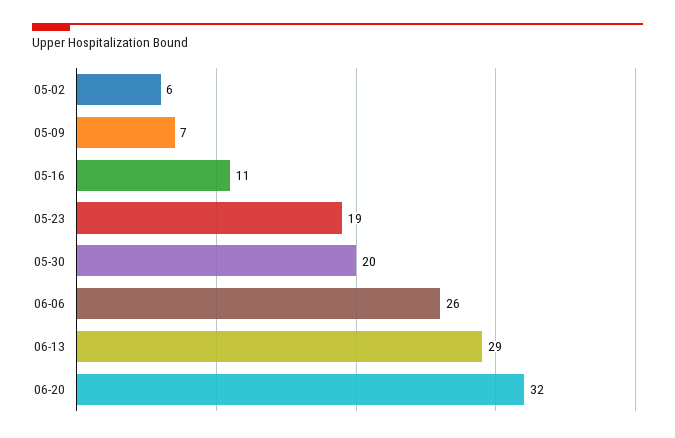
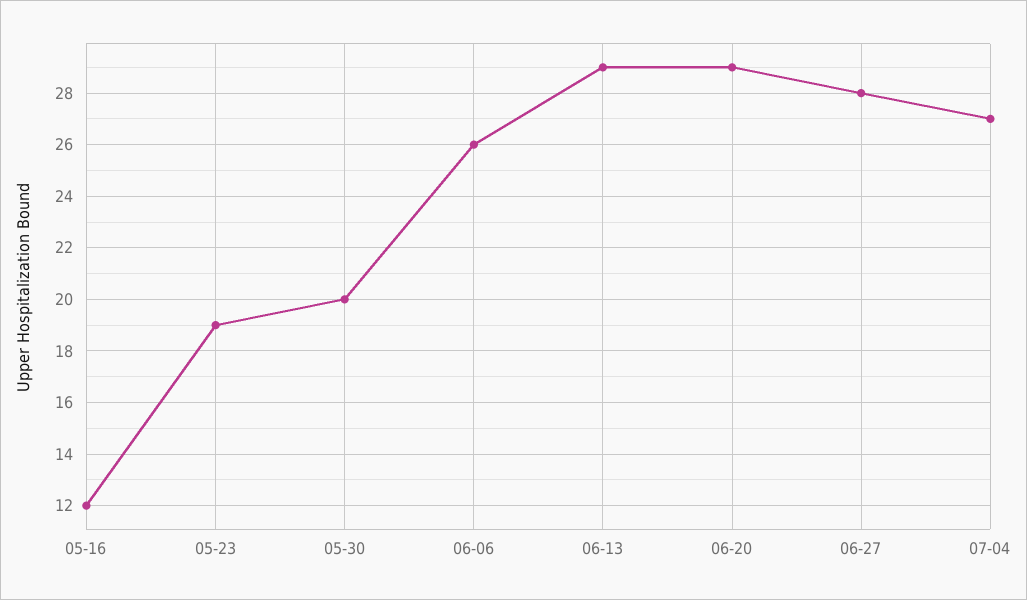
05-02: 6 -> none
05-09: 7 -> none
05-16: 11 -> 12
06-20: 32 -> 29
06-27: none -> 28
07-04: none -> 27

